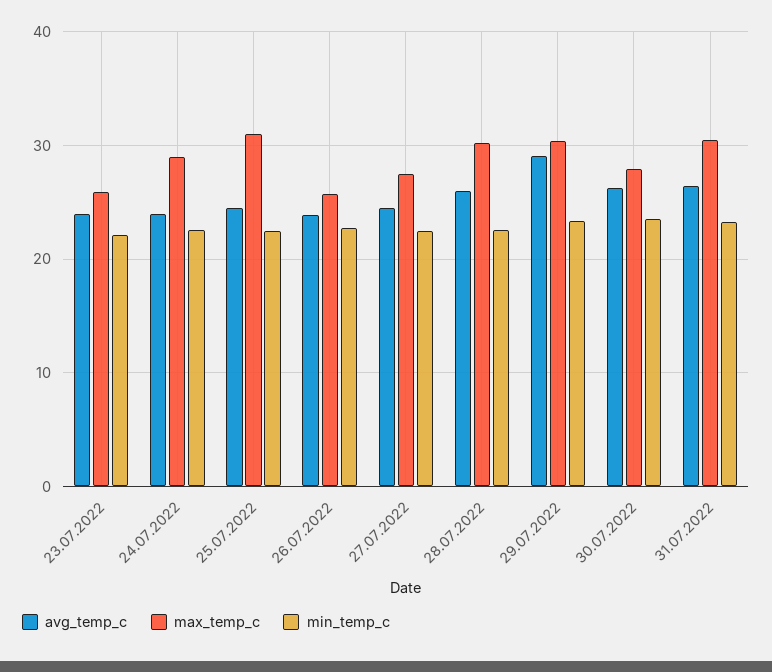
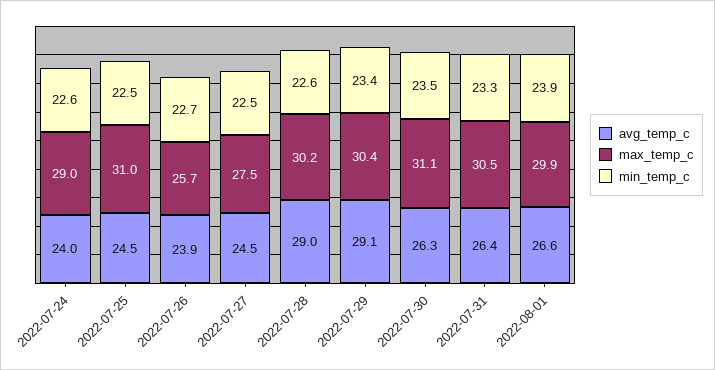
avg_temp_c, 23.07.2022: 24 -> none
max_temp_c, 23.07.2022: 26 -> none
min_temp_c, 23.07.2022: 22 -> none
avg_temp_c, 28.07.2022: 26 -> 29
max_temp_c, 30.07.2022: 28 -> 31.1
avg_temp_c, 2022-08-01: none -> 26.6
max_temp_c, 2022-08-01: none -> 29.9
min_temp_c, 2022-08-01: none -> 23.9

